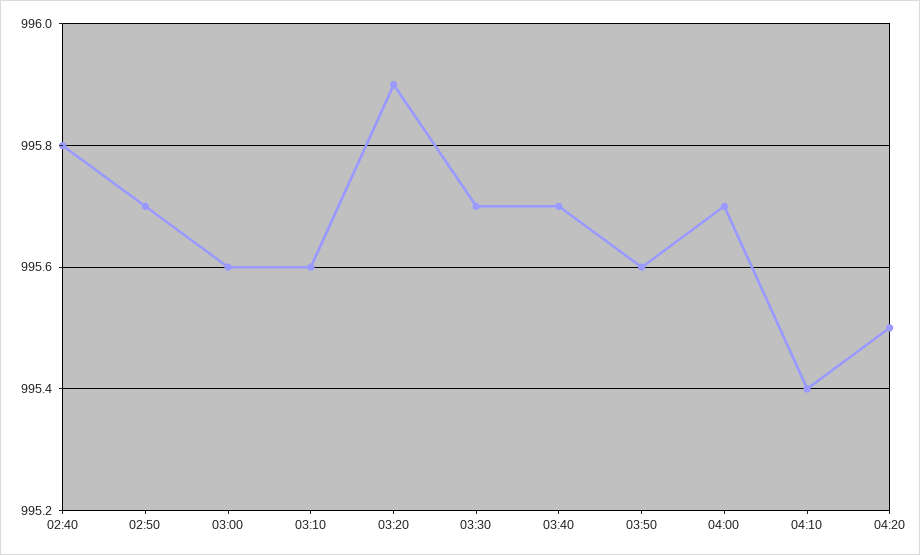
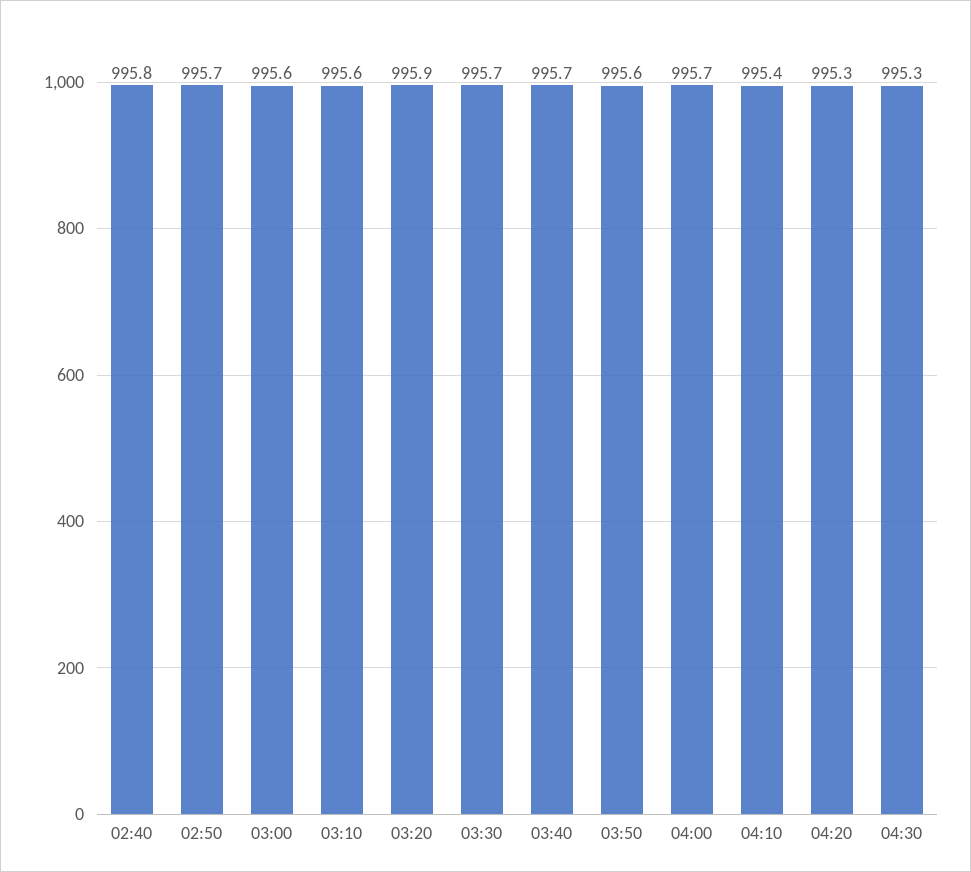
04:20: 995.5 -> 995.3
04:30: none -> 995.3

